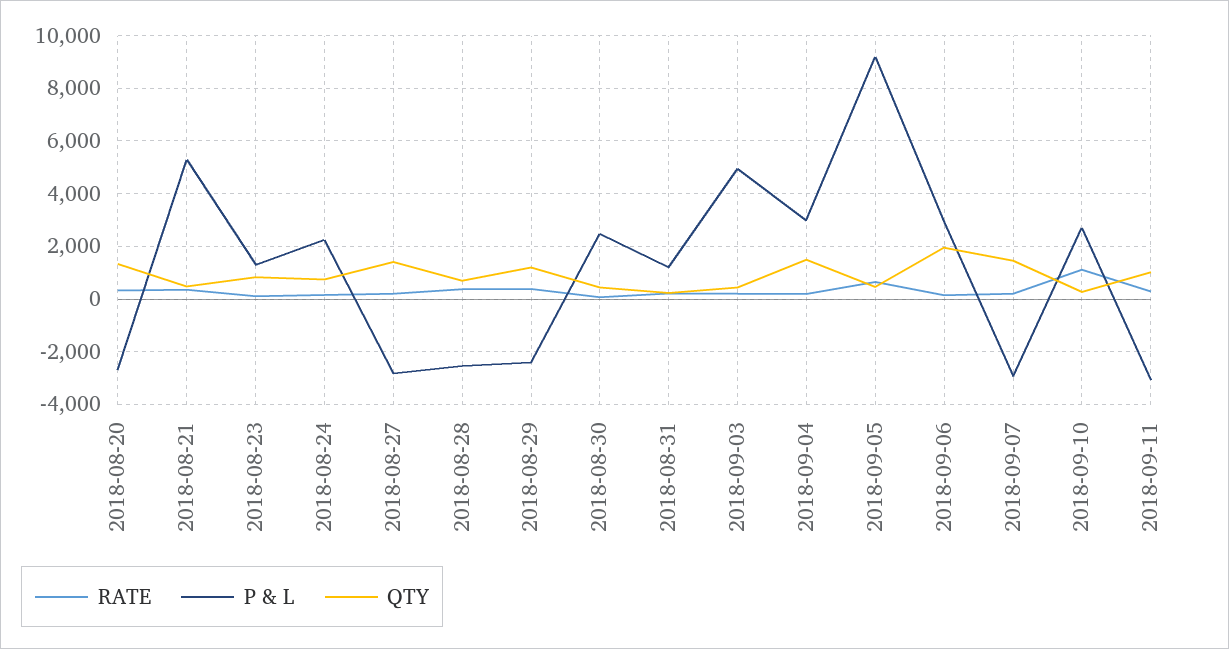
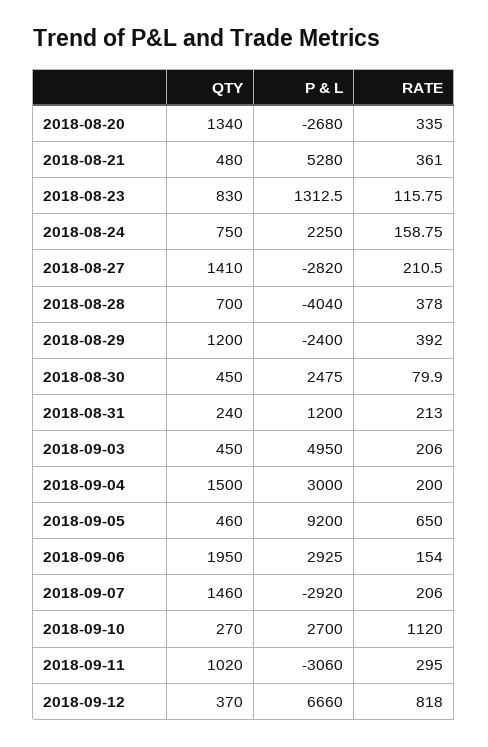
P & L, 2018-08-28: -2500 -> -4040
QTY, 2018-09-12: none -> 370
P & L, 2018-09-12: none -> 6660
RATE, 2018-09-12: none -> 818

